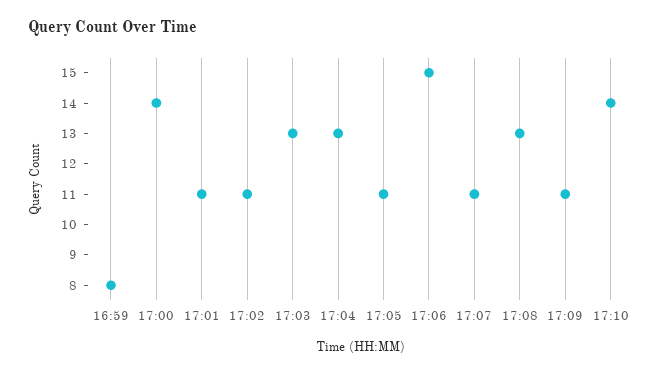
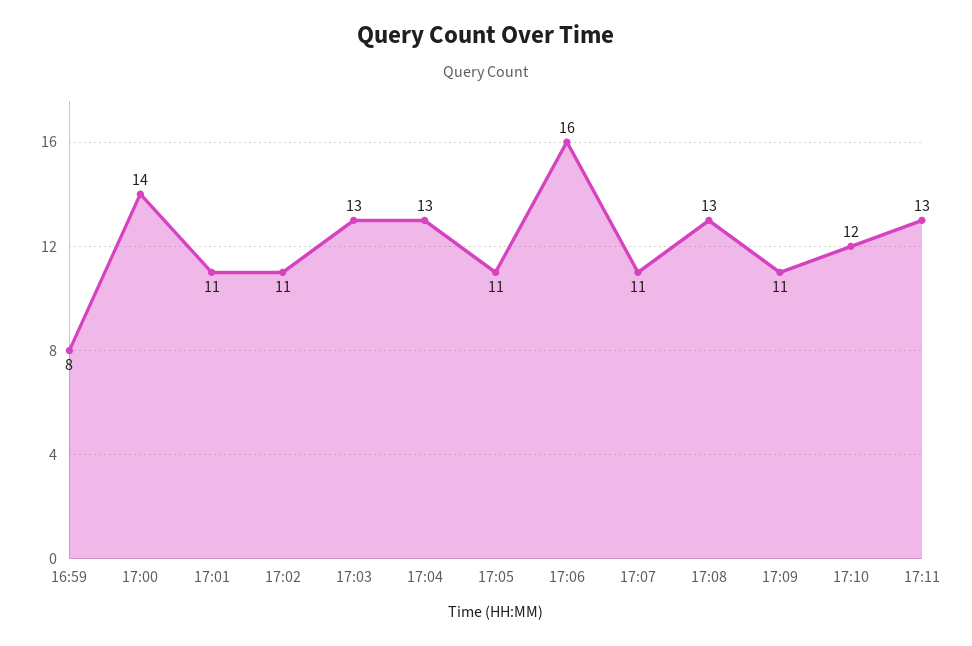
17:06: 15 -> 16
17:10: 14 -> 12
17:11: none -> 13

